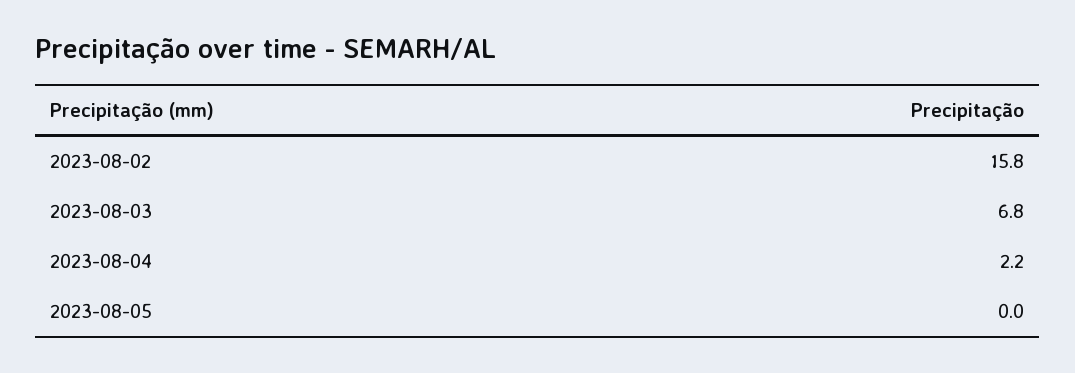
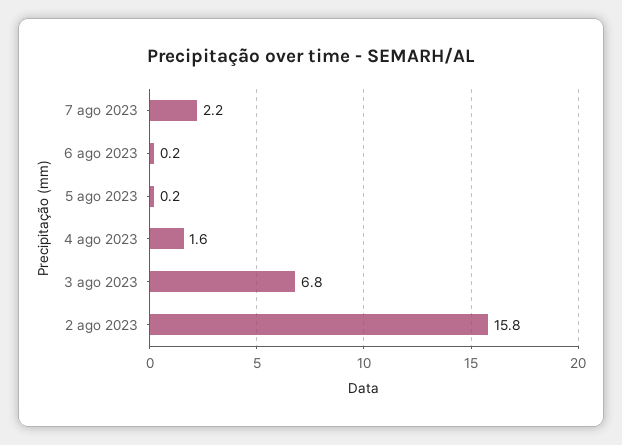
2023-08-04: 2.2 -> 1.6
2023-08-05: 0 -> 0.2
7 ago 2023: none -> 2.2
6 ago 2023: none -> 0.2

